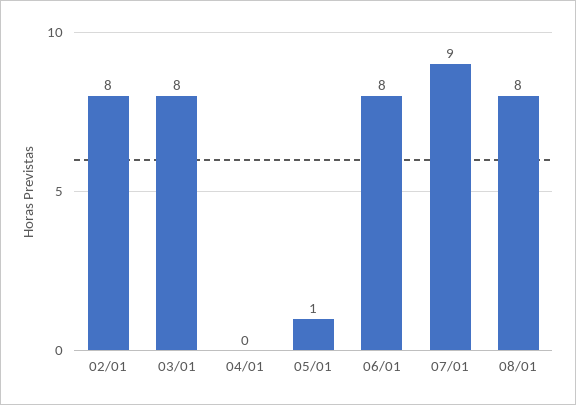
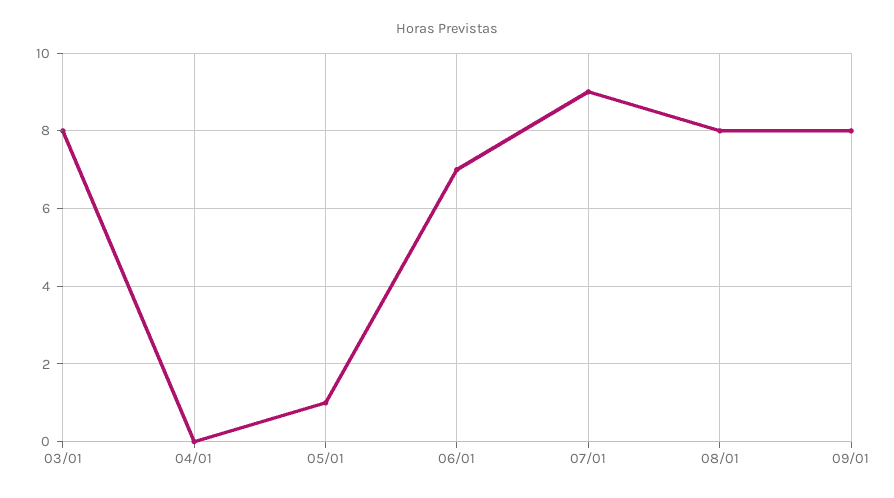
02/01: 8 -> none
06/01: 8 -> 7
09/01: none -> 8

